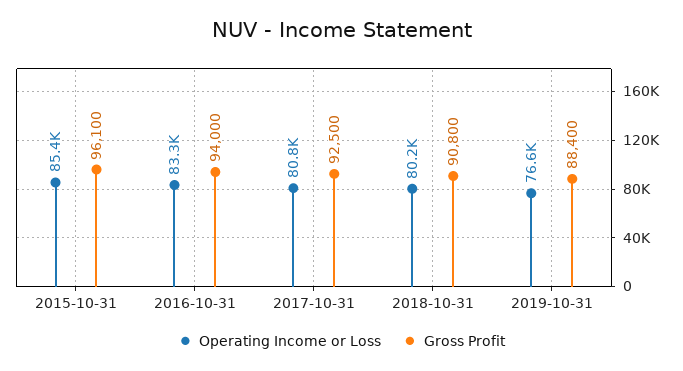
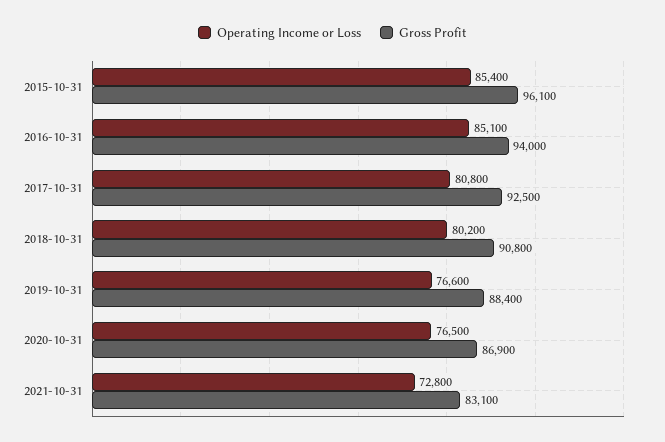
Operating Income or Loss, 2016-10-31: 83300 -> 85100
Operating Income or Loss, 2020-10-31: none -> 76500
Gross Profit, 2020-10-31: none -> 86900
Operating Income or Loss, 2021-10-31: none -> 72800
Gross Profit, 2021-10-31: none -> 83100

